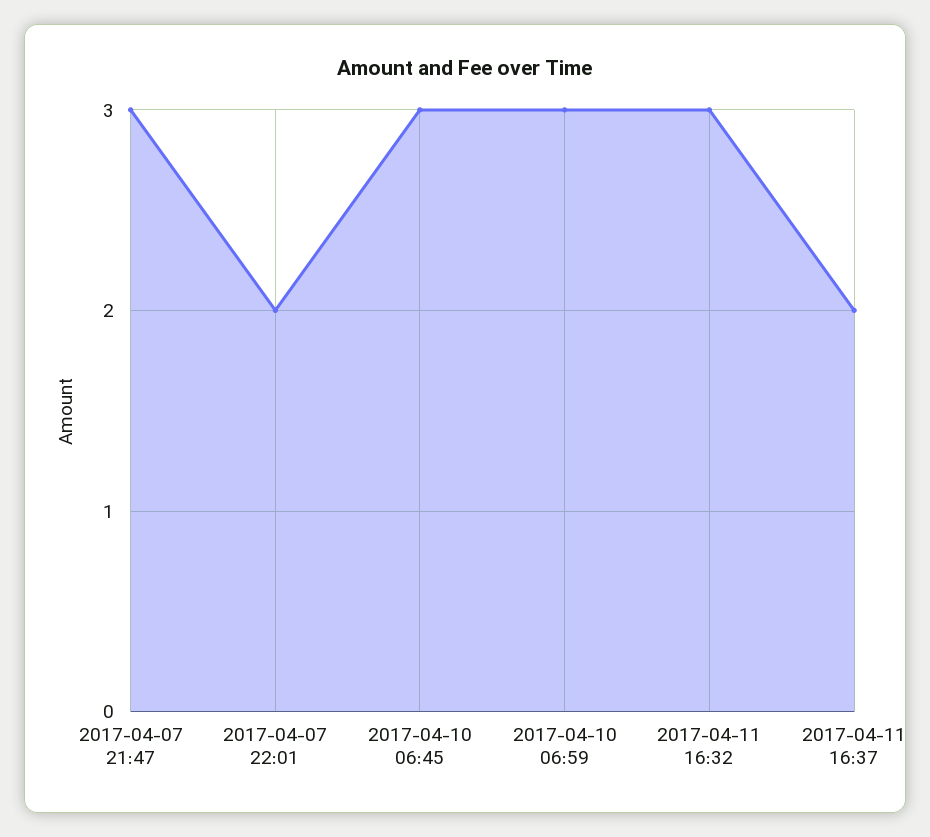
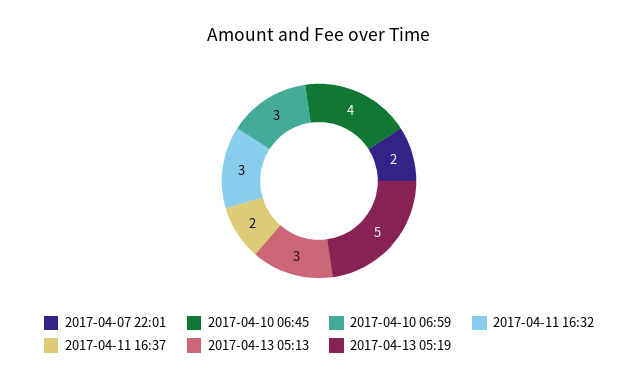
2017-04-07 21:47: 3 -> none
2017-04-10 06:45: 3 -> 4
2017-04-13 05:13: none -> 3
2017-04-13 05:19: none -> 5

